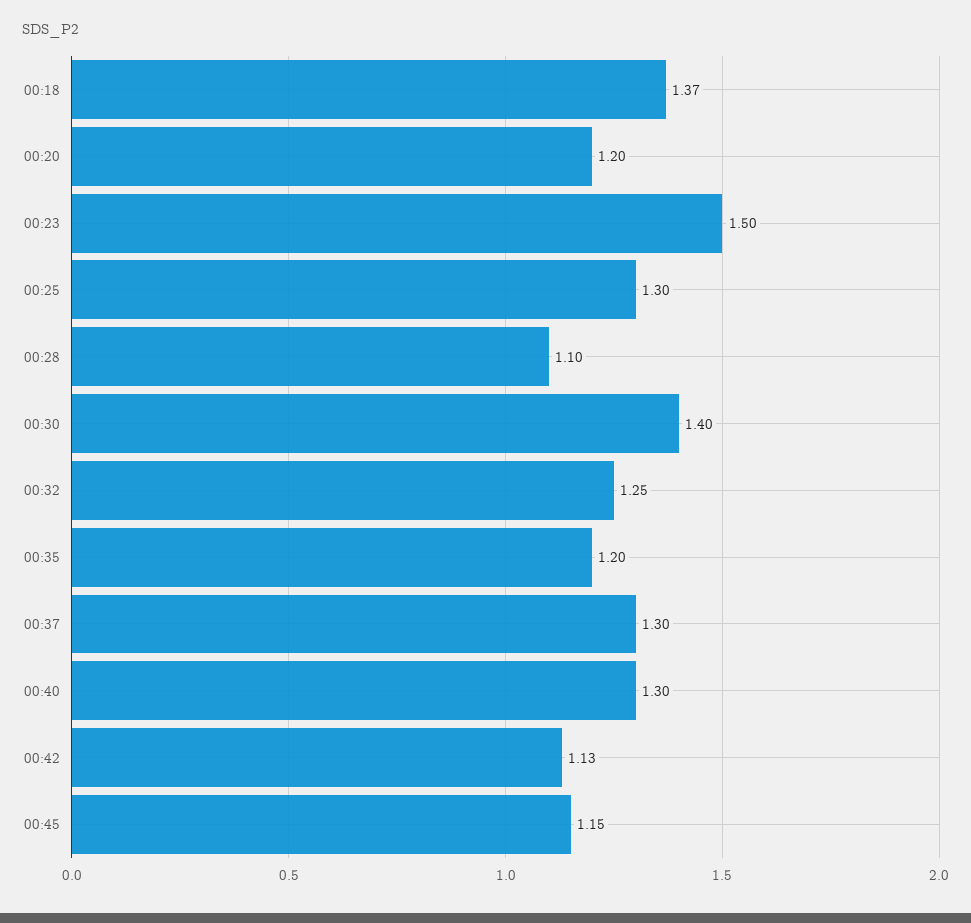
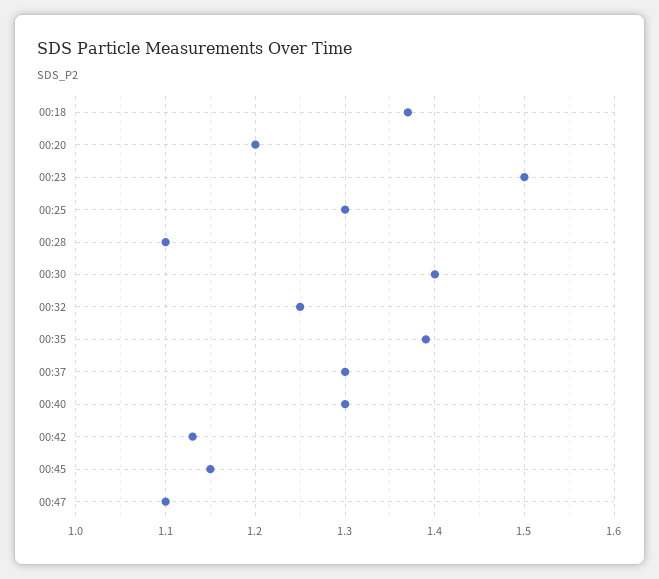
00:35: 1.2 -> 1.39
00:47: none -> 1.1

